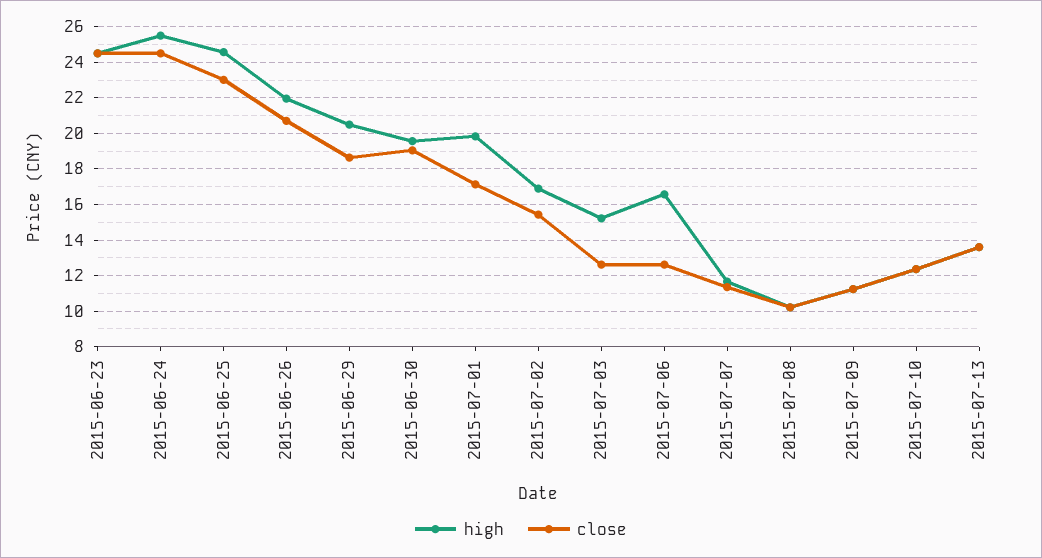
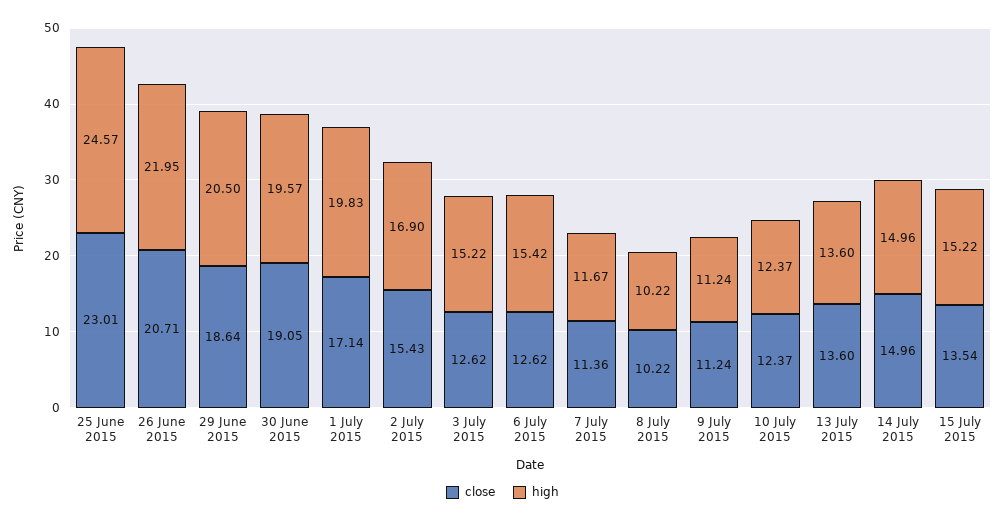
high, 2015-06-23: 24.5 -> none
close, 2015-06-23: 24.5 -> none
high, 2015-06-24: 25.5 -> none
close, 2015-06-24: 24.5 -> none
high, 2015-07-06: 16.5 -> 15.42
close, 14 July 2015: none -> 14.96
high, 14 July 2015: none -> 14.96
close, 15 July 2015: none -> 13.54
high, 15 July 2015: none -> 15.22

